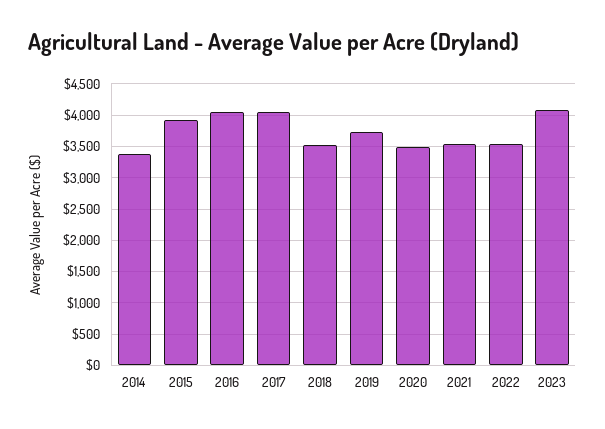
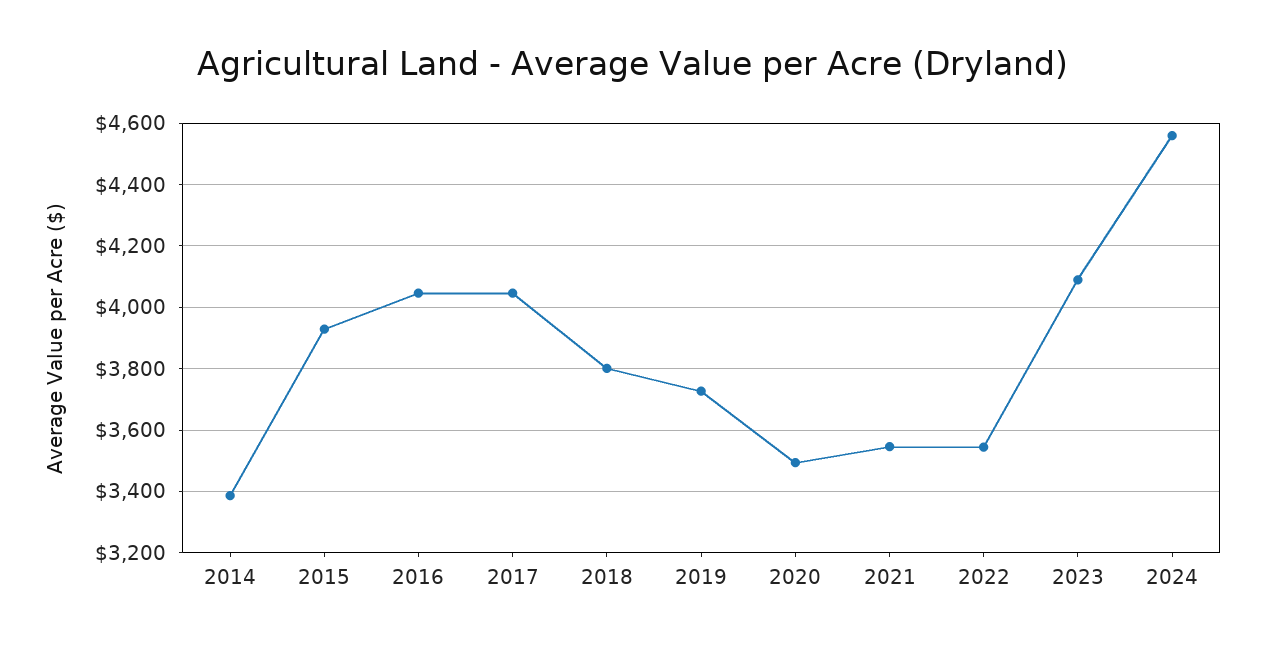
2018: 3500 -> 3800
2024: none -> 4560

